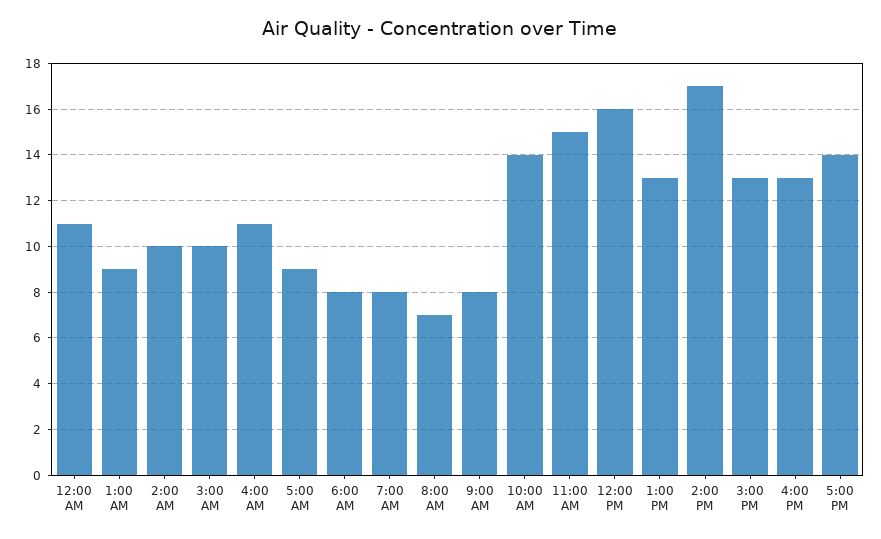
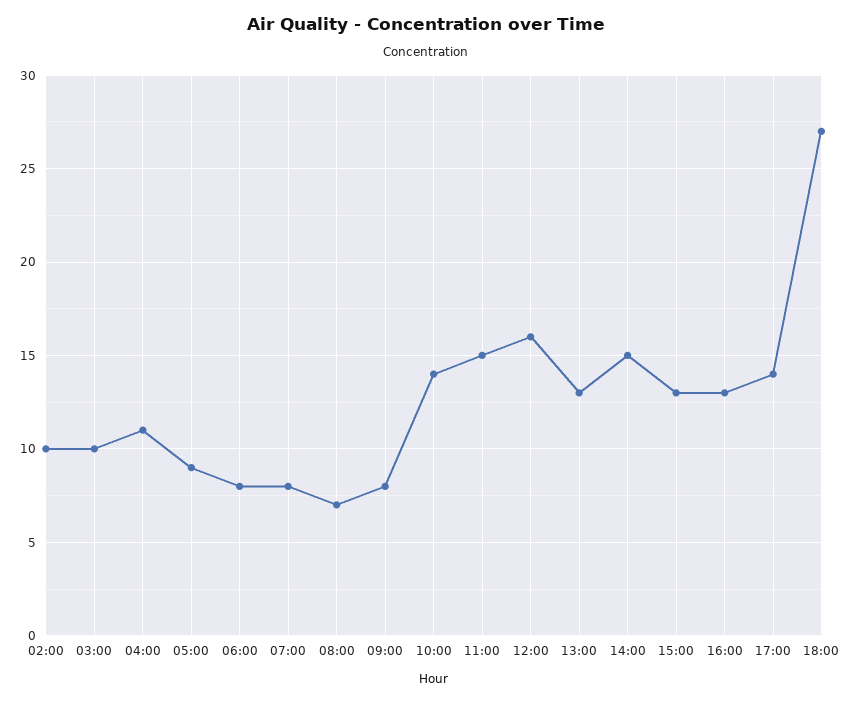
12:00 AM: 11 -> none
1:00 AM: 9 -> none
2:00 PM: 17 -> 15
18:00: none -> 27

